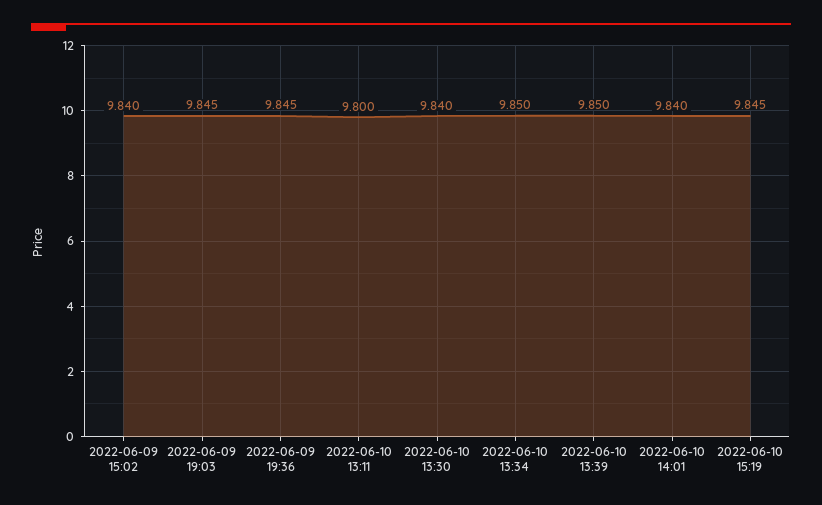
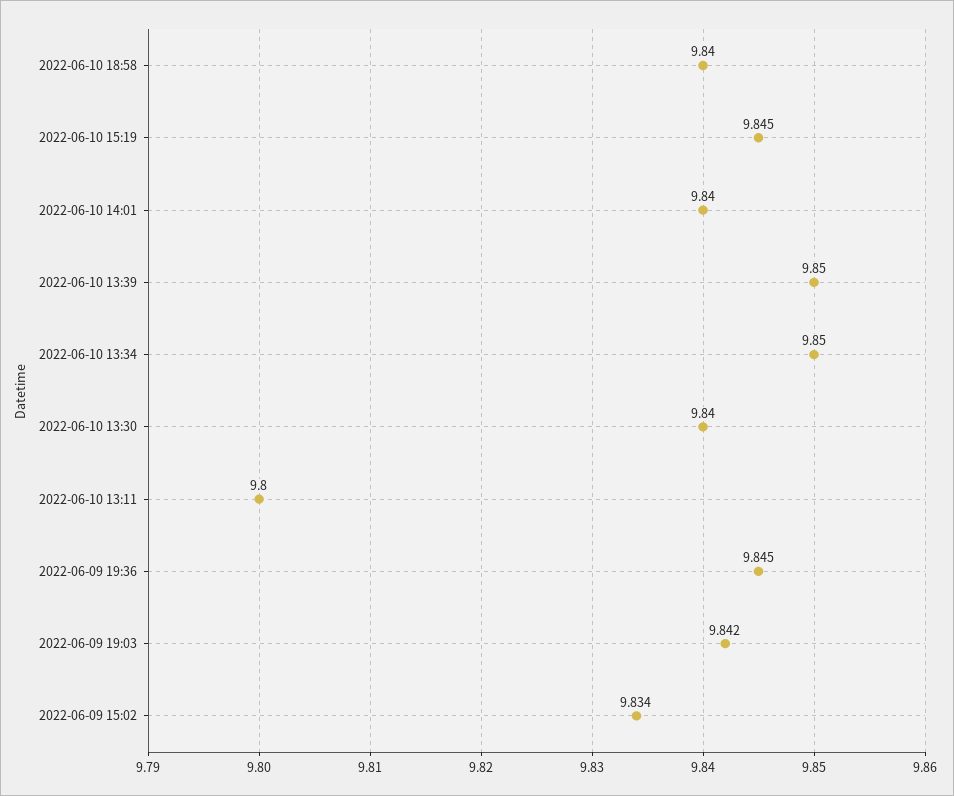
2022-06-09 15:02: 9.84 -> 9.834
2022-06-09 19:03: 9.845 -> 9.842
2022-06-10 18:58: none -> 9.84

